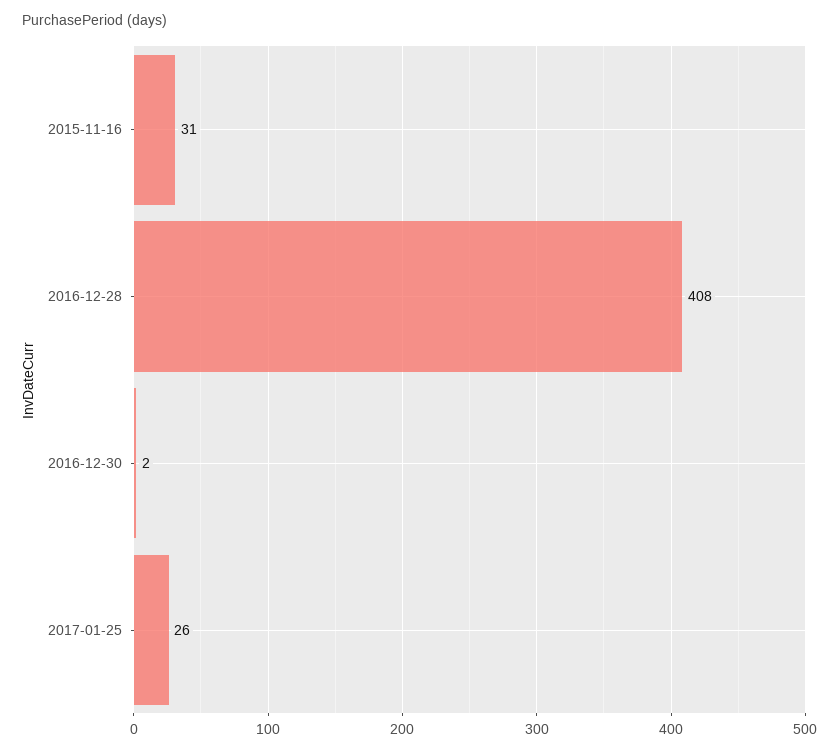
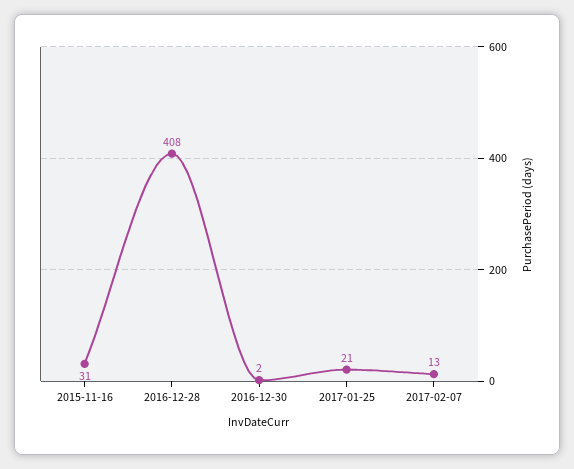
2017-01-25: 26 -> 21
2017-02-07: none -> 13

